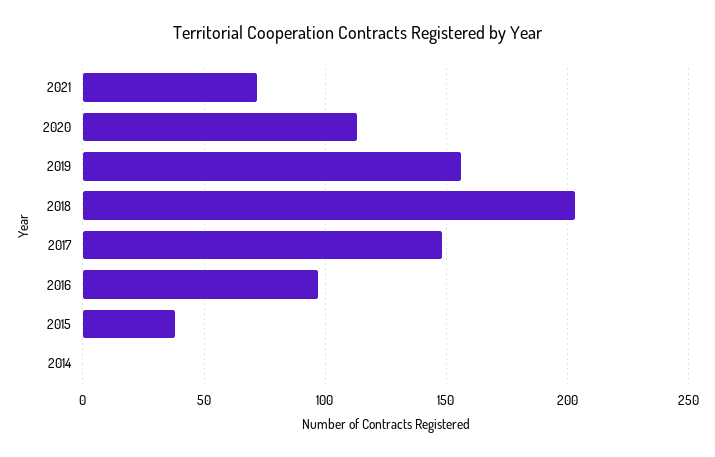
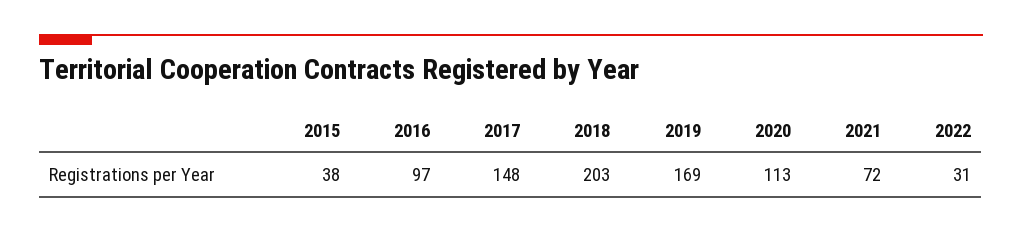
2019: 155 -> 169
2014: 0 -> none
2022: none -> 31

